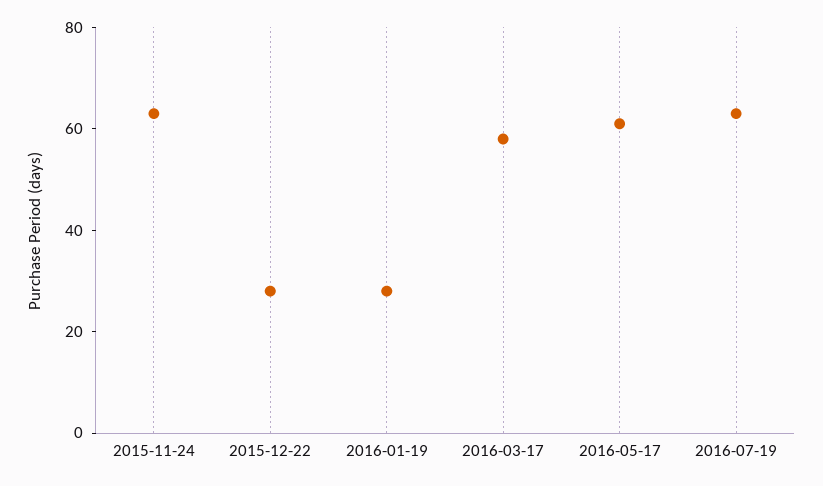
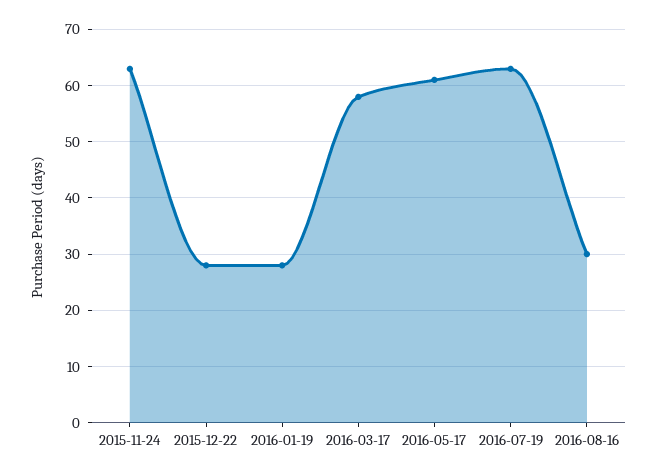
2016-08-16: none -> 30

